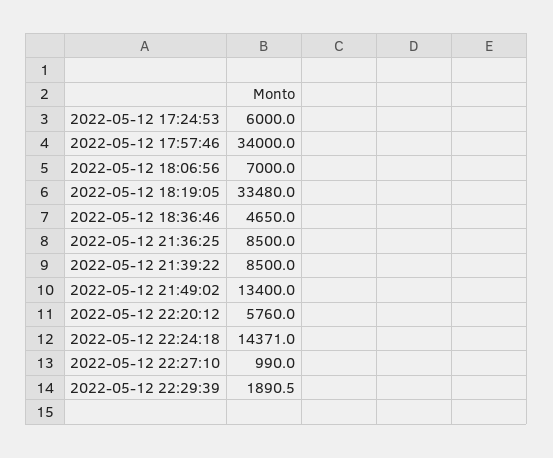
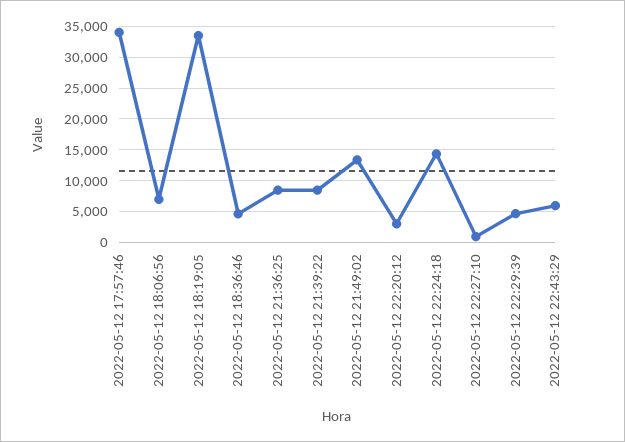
2022-05-12 17:24:53: 6000 -> none
2022-05-12 22:20:12: 5760 -> 3000
2022-05-12 22:29:39: 1890.5 -> 5000
2022-05-12 22:43:29: none -> 6000

